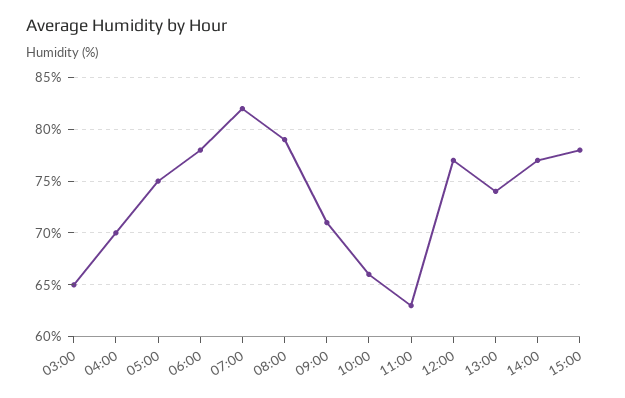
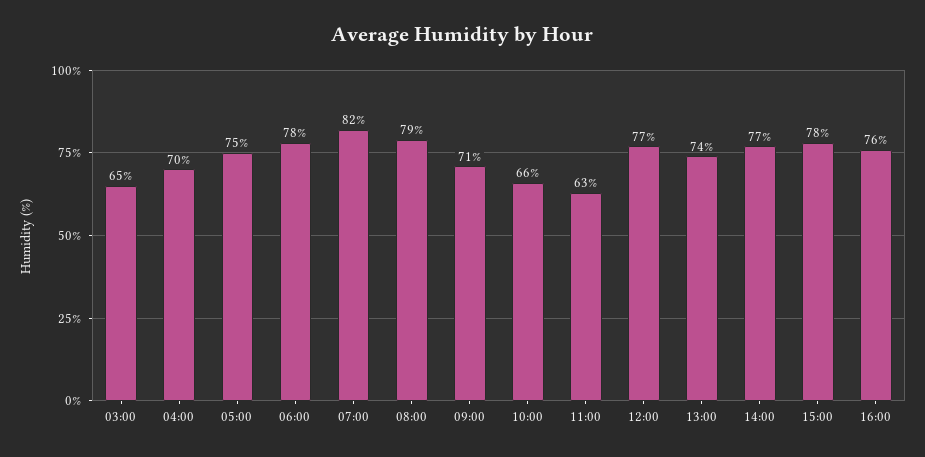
16:00: none -> 76

